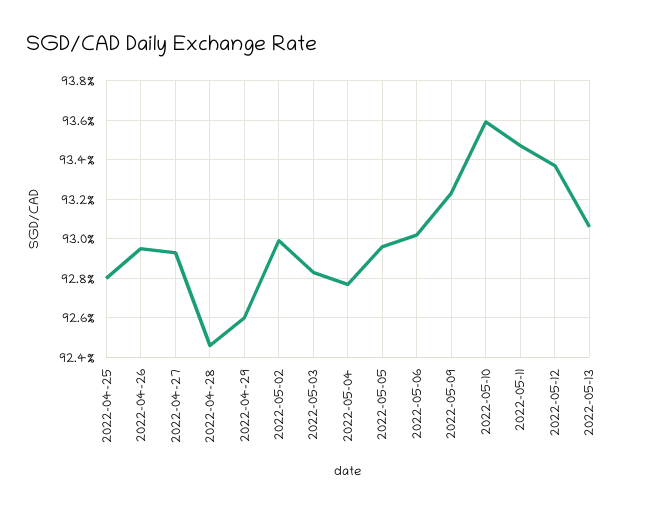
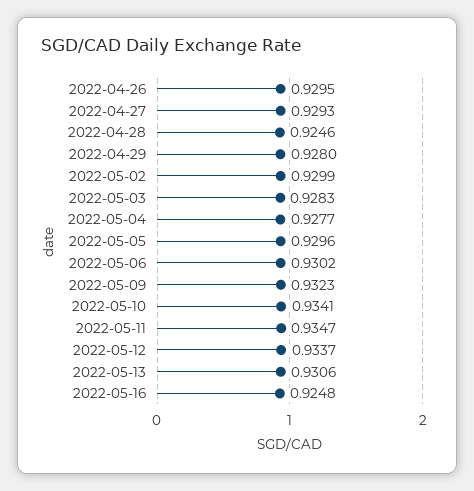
2022-04-25: 0.928 -> none
2022-04-29: 0.926 -> 0.928
2022-05-10: 0.936 -> 0.9341
2022-05-16: none -> 0.9248

